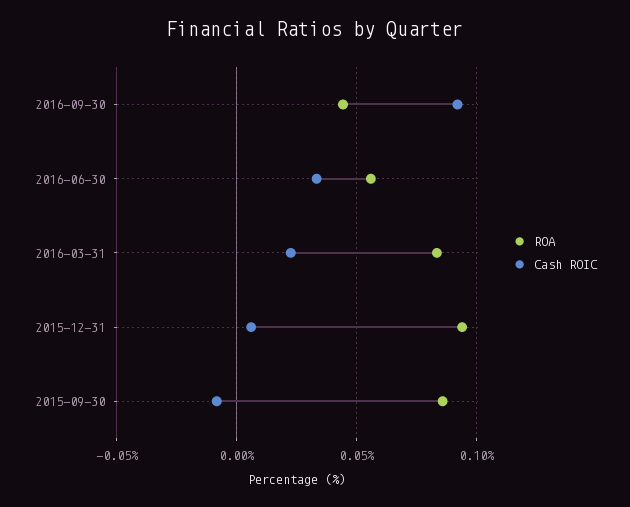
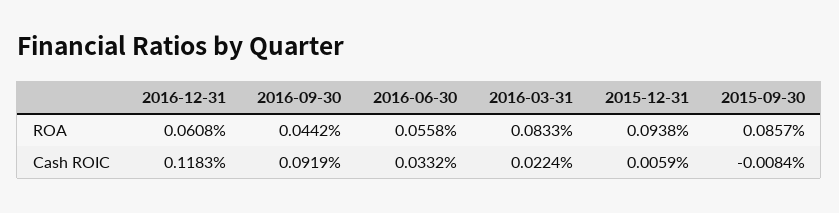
ROA, 2016-12-31: none -> 0.0608
Cash ROIC, 2016-12-31: none -> 0.1183

